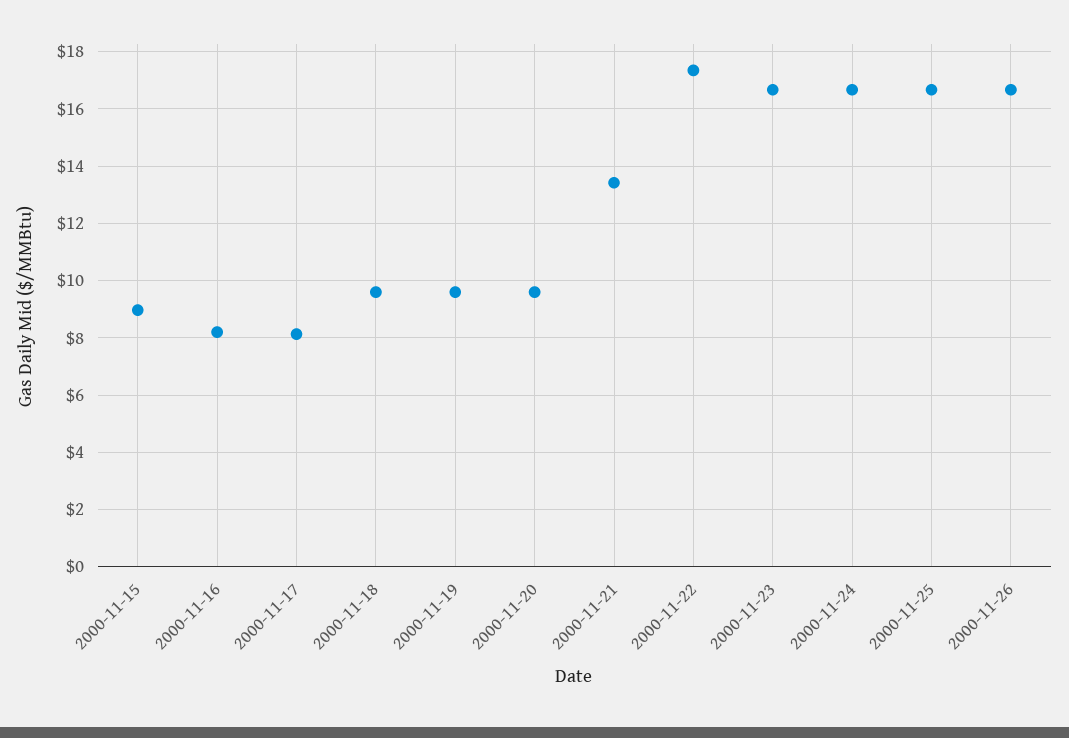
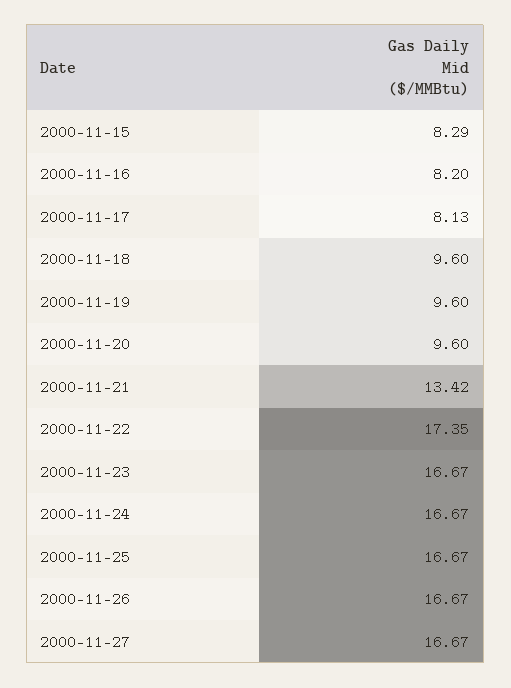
2000-11-15: 9 -> 8.29
2000-11-27: none -> 16.67

